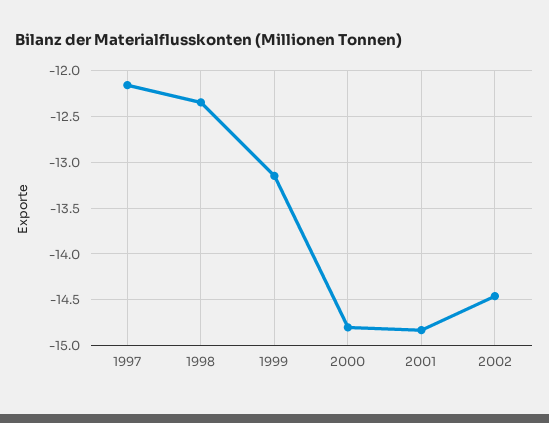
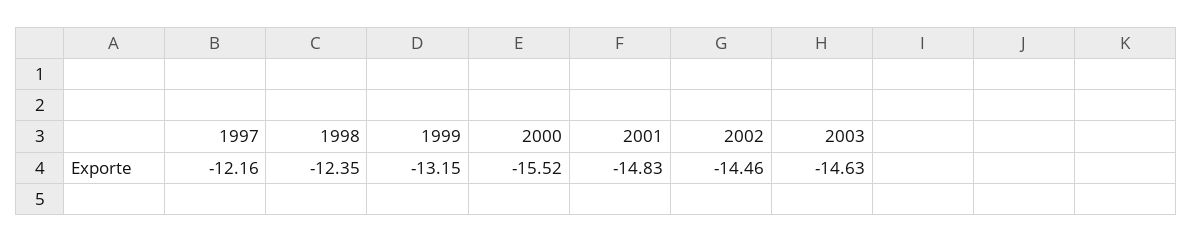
2000: -14.8 -> -15.52
2003: none -> -14.63

